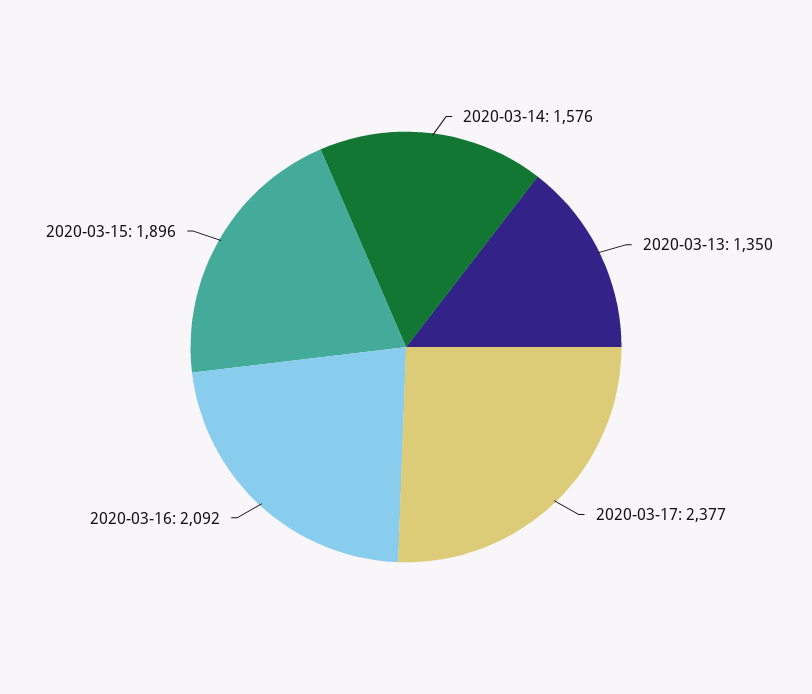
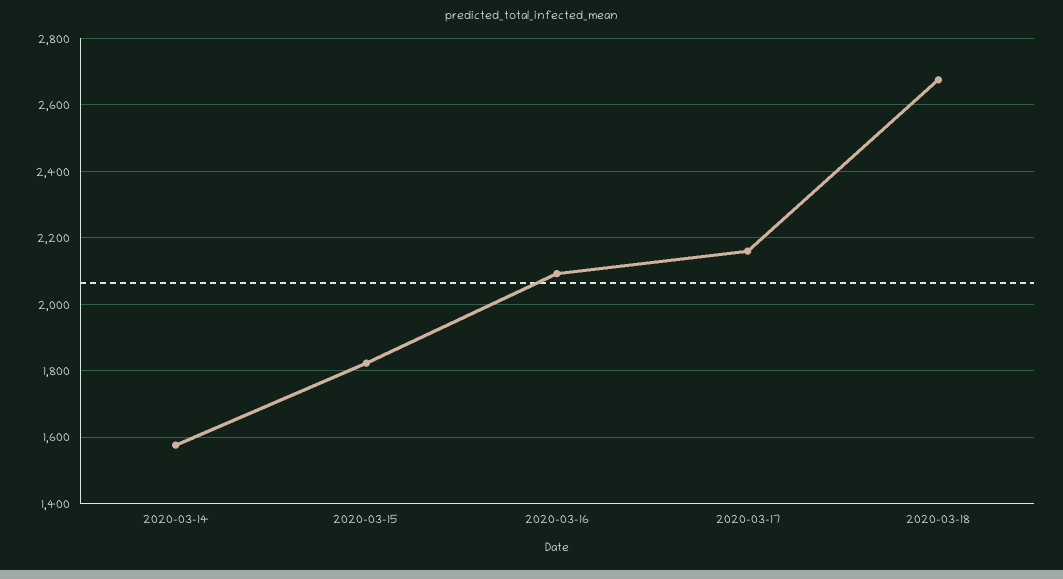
2020-03-13: 1350 -> none
2020-03-17: 2377 -> 2160
2020-03-15: 1896 -> 1820
2020-03-18: none -> 2680

